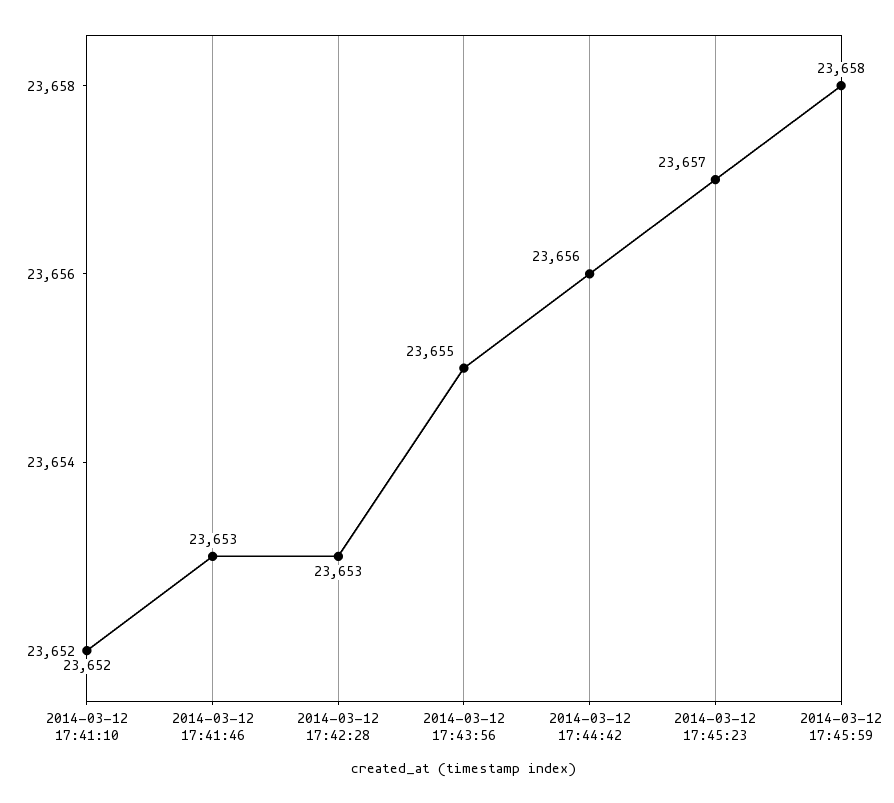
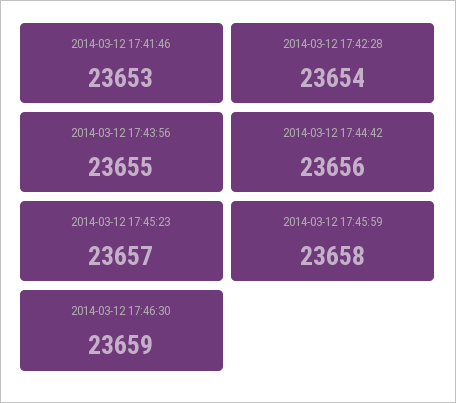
2014-03-12 17:41:10: 23652 -> none
2014-03-12 17:42:28: 23653 -> 23654
2014-03-12 17:46:30: none -> 23659

